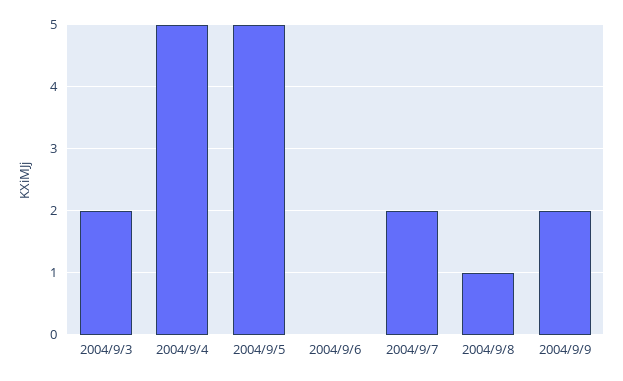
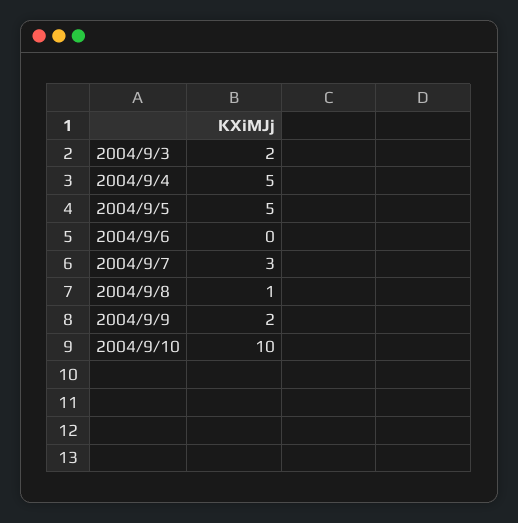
2004/9/7: 2 -> 3
2004/9/10: none -> 10

